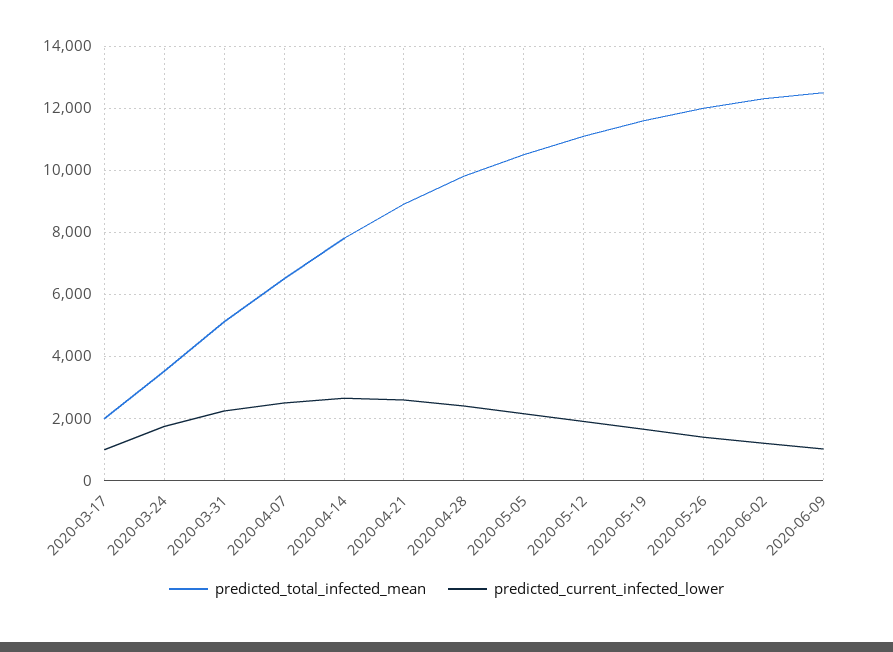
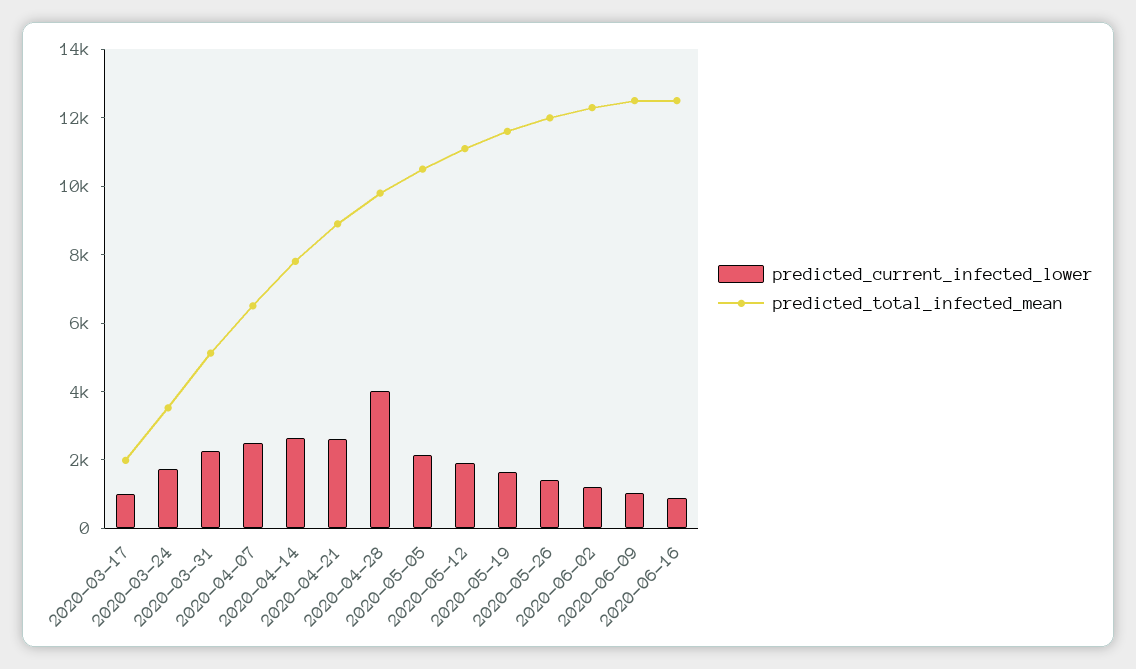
predicted_current_infected_lower, 2020-04-28: 2400 -> 4000
predicted_current_infected_lower, 2020-06-16: none -> 1000
predicted_total_infected_mean, 2020-06-16: none -> 12500

